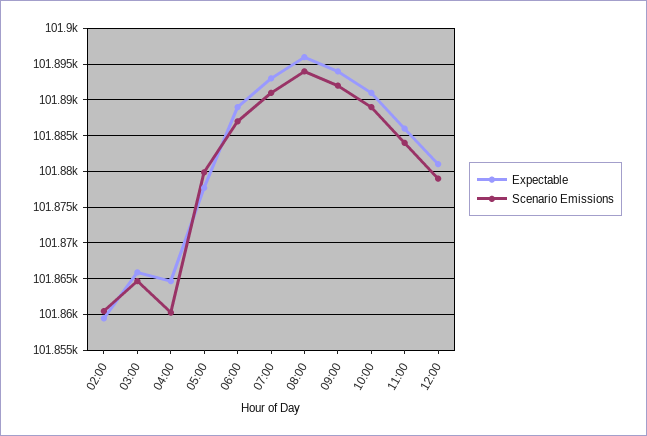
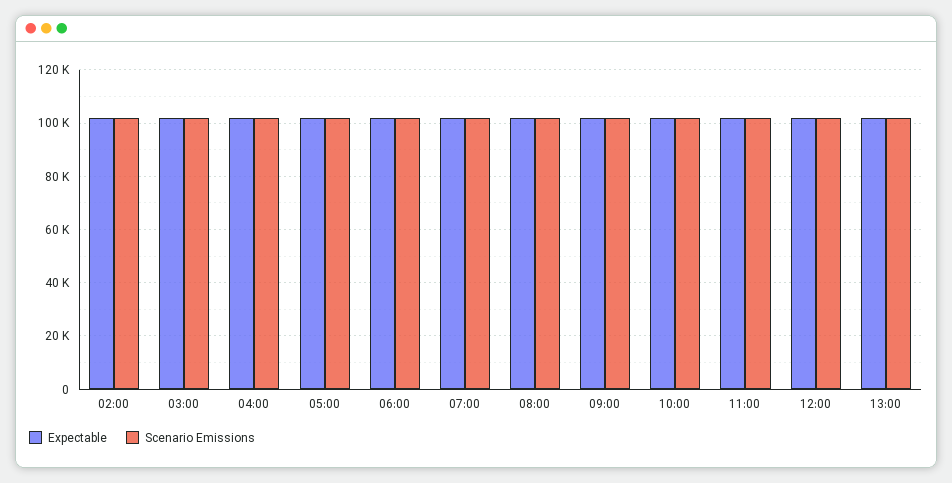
Expectable, 13:00: none -> 102500
Scenario Emissions, 13:00: none -> 102500

